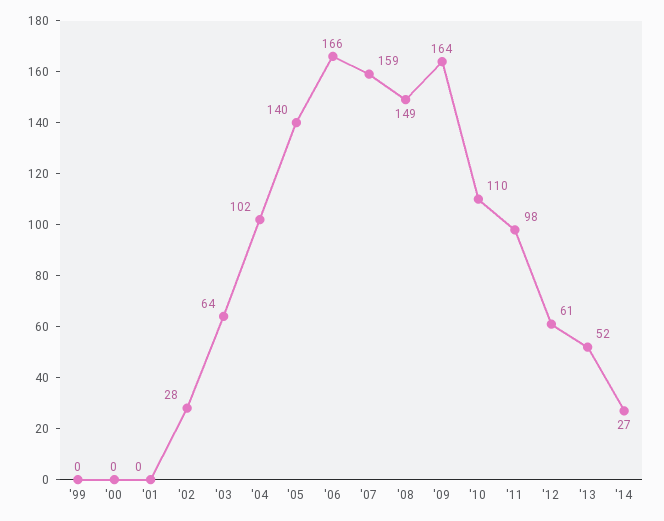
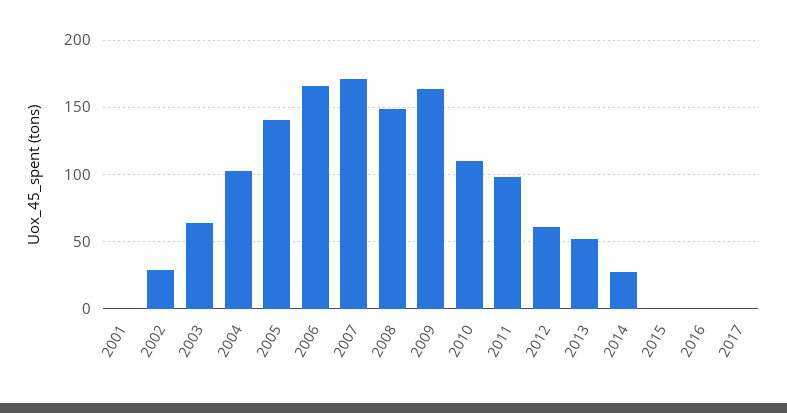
'99: 0 -> none
'00: 0 -> none
'07: 159 -> 170
2015: none -> 0
2016: none -> 0
2017: none -> 0

